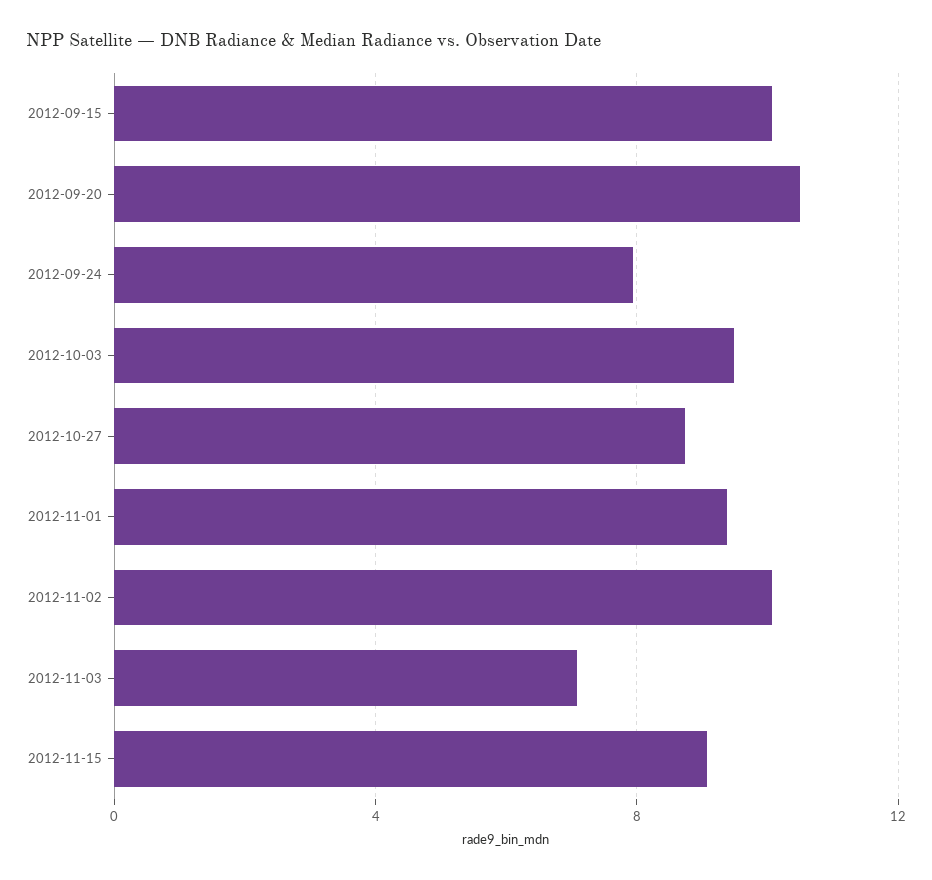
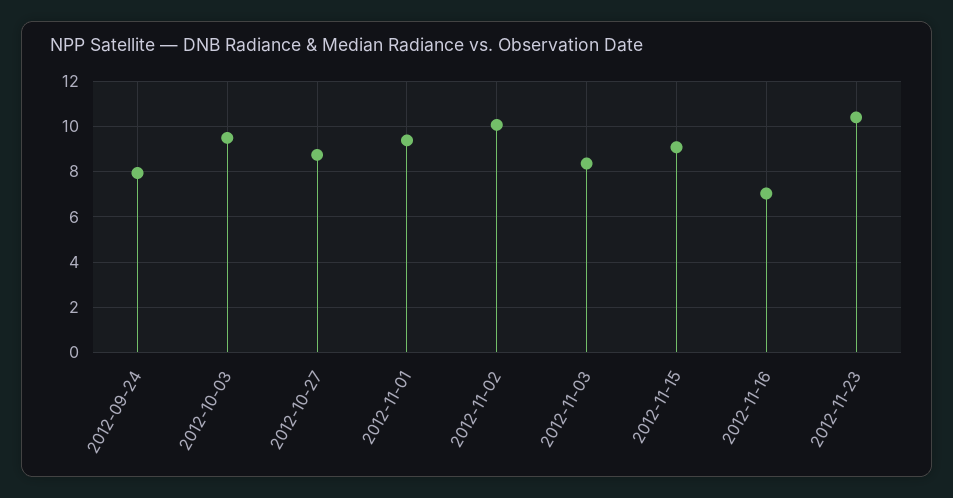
2012-09-15: 10 -> none
2012-09-20: 10.5 -> none
2012-11-03: 7 -> 8.5
2012-11-16: none -> 7
2012-11-23: none -> 10.5

